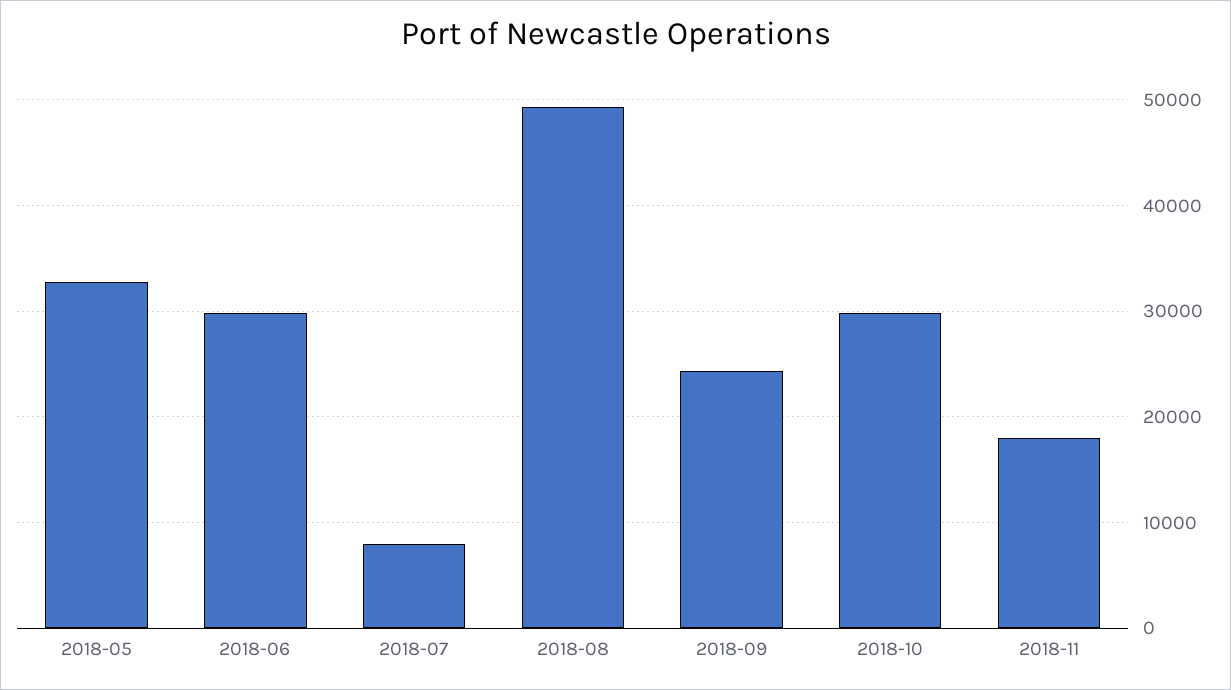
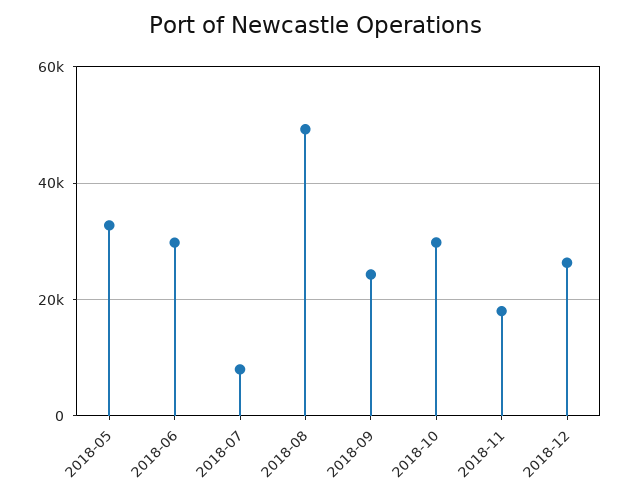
2018-12: none -> 26000

